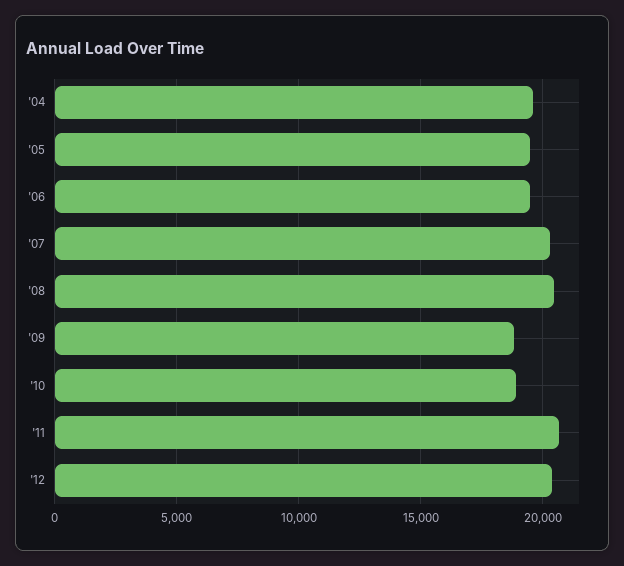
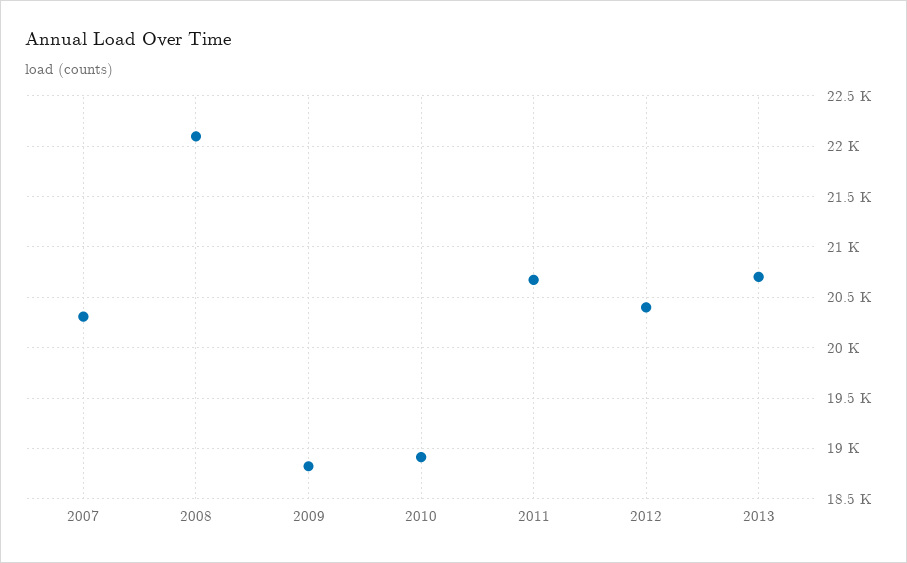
'04: 19500 -> none
'05: 19500 -> none
'06: 19500 -> none
'08: 20500 -> 22100
2013: none -> 20700

